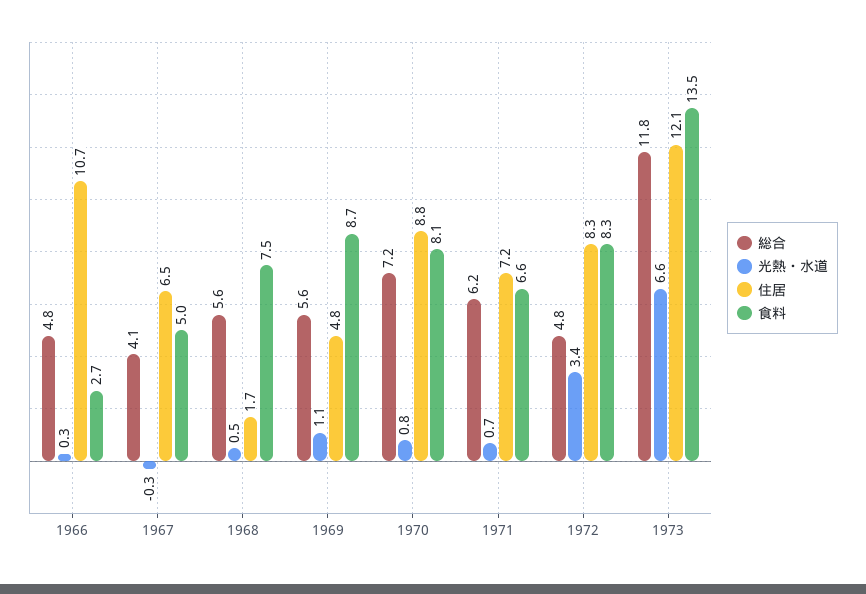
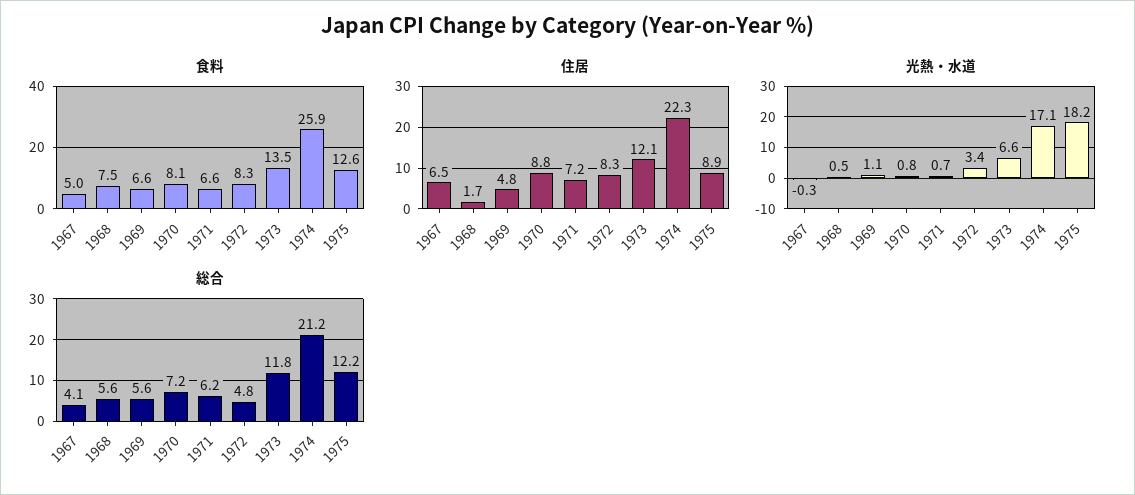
総合, 1966: 4.8 -> none
光熱・水道, 1966: 0.3 -> none
住居, 1966: 10.7 -> none
食料, 1966: 2.7 -> none
食料, 1969: 8.7 -> 6.6
食料, 1974: none -> 25.9
食料, 1975: none -> 12.6
住居, 1974: none -> 22.3
住居, 1975: none -> 8.9
光熱・水道, 1974: none -> 17.1
光熱・水道, 1975: none -> 18.2
総合, 1974: none -> 21.2
総合, 1975: none -> 12.2

